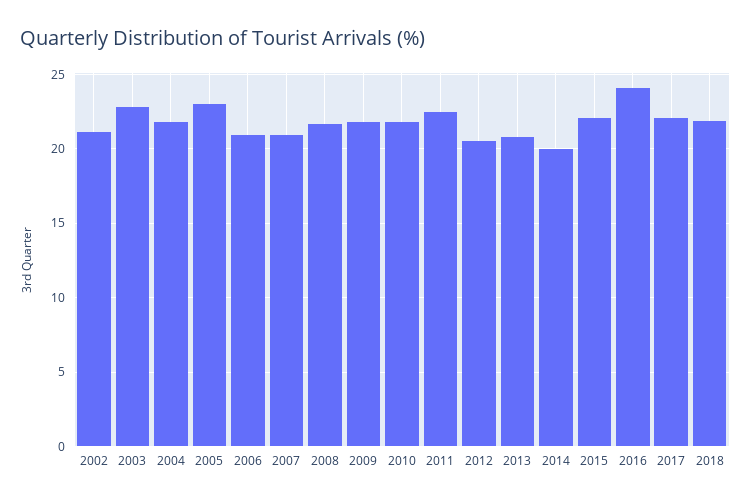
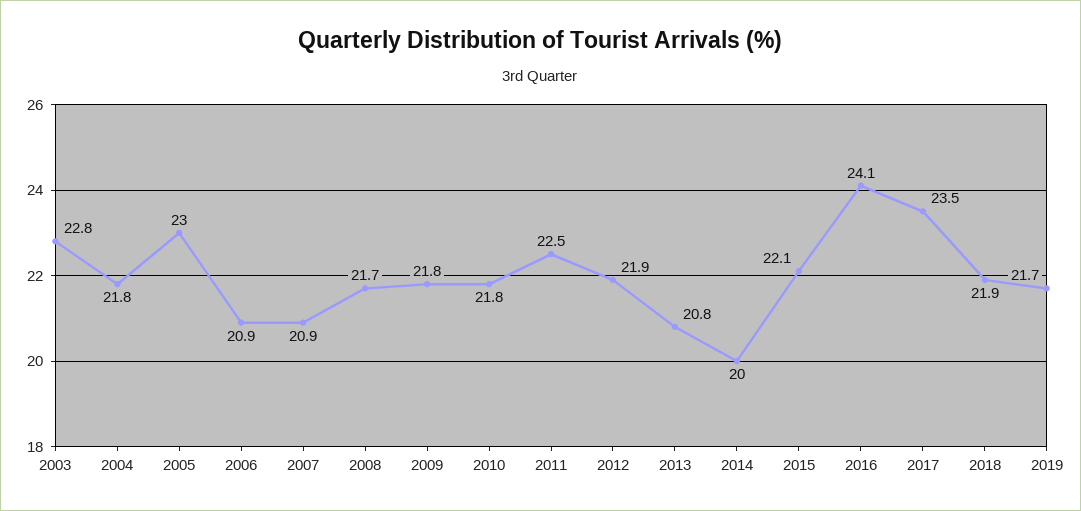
2002: 21 -> none
2012: 20.5 -> 21.9
2017: 22 -> 23.5
2019: none -> 21.7

